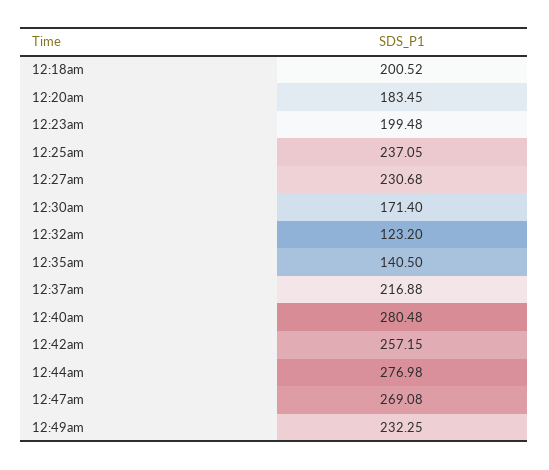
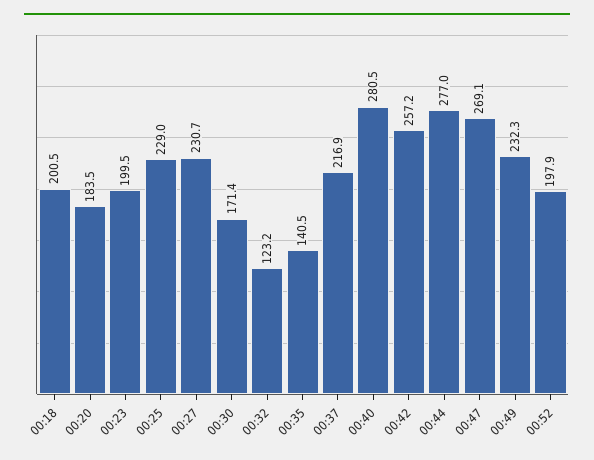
12:25am: 237.05 -> 229
00:52: none -> 197.9

